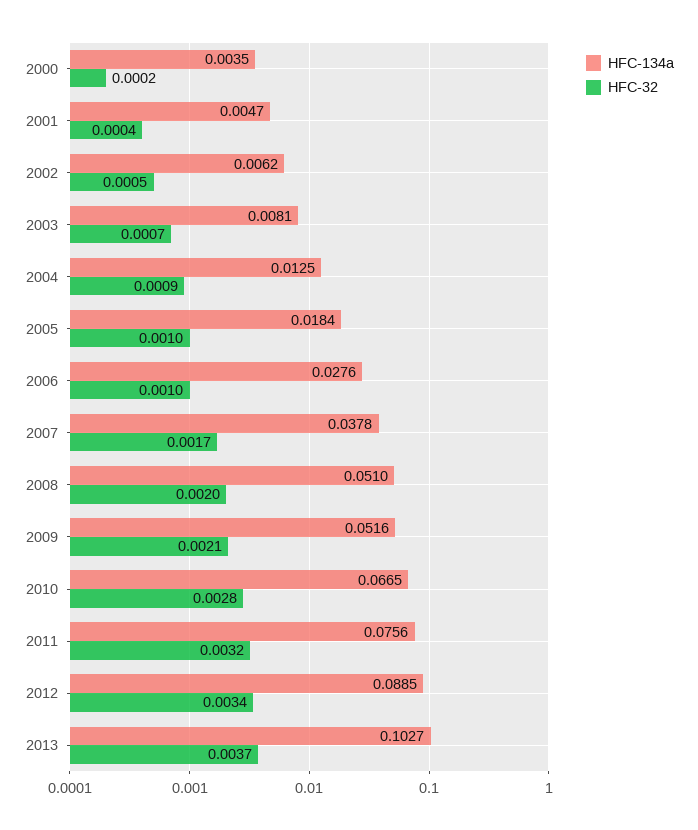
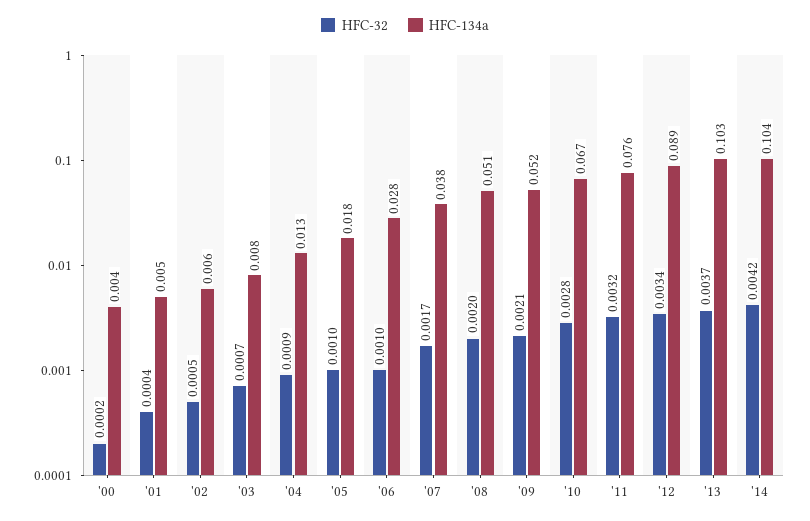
HFC-32, '14: none -> 0.0042
HFC-134a, '14: none -> 0.104

